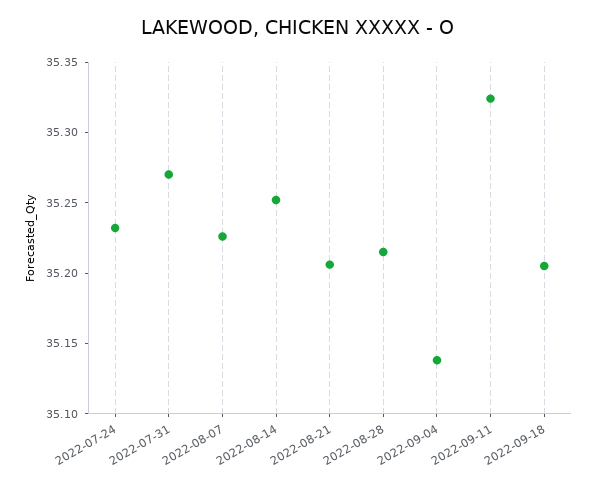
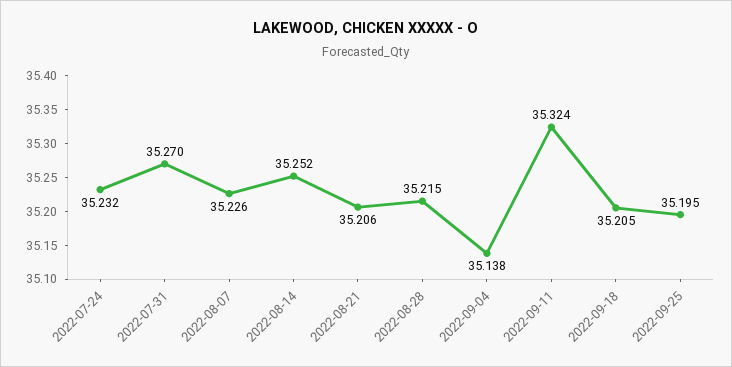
2022-09-25: none -> 35.195

